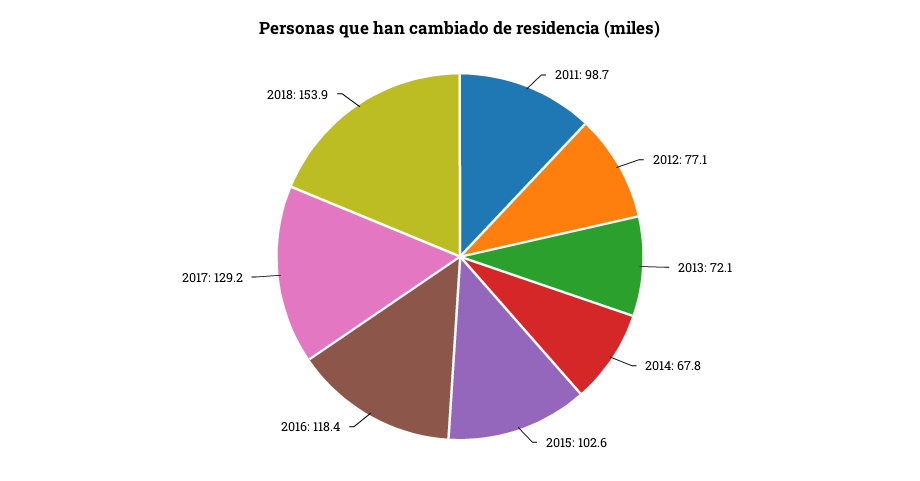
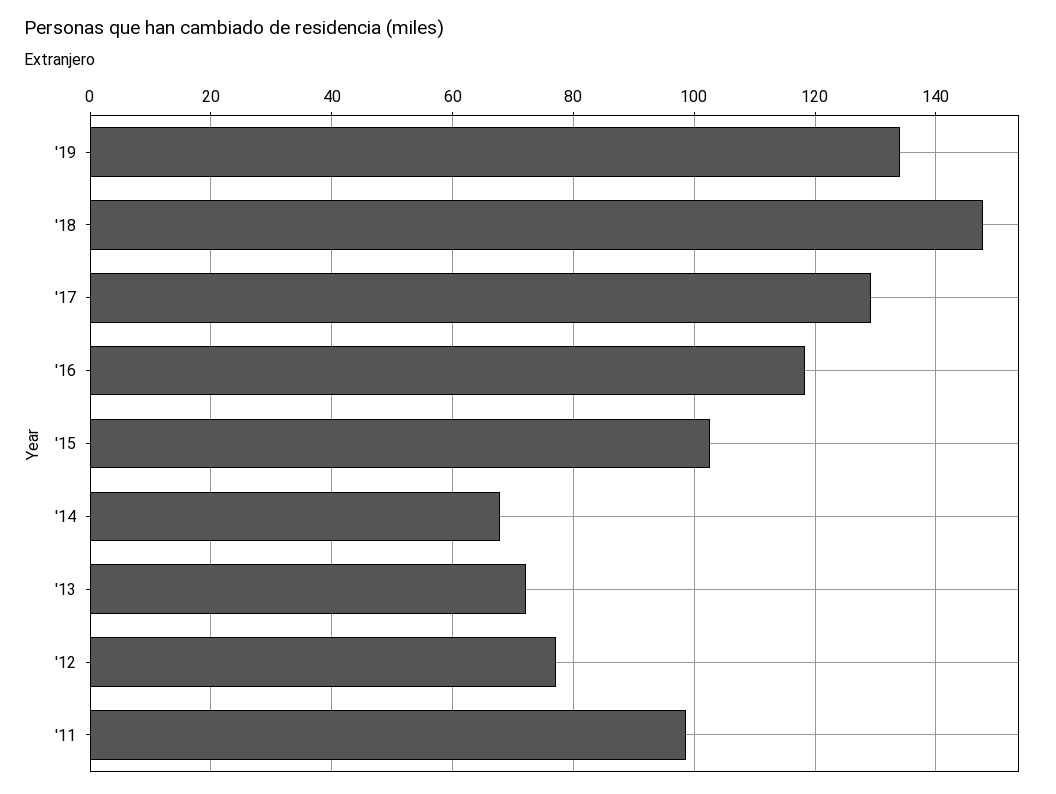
2018: 153.9 -> 148
'19: none -> 134

